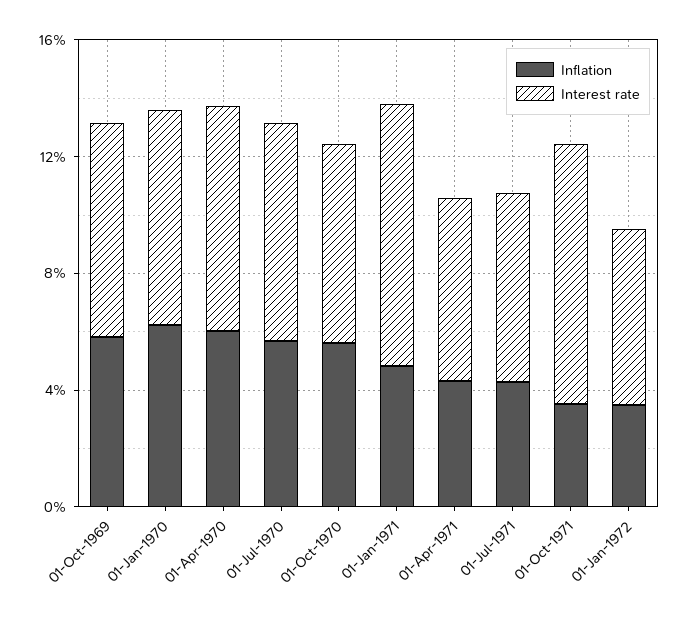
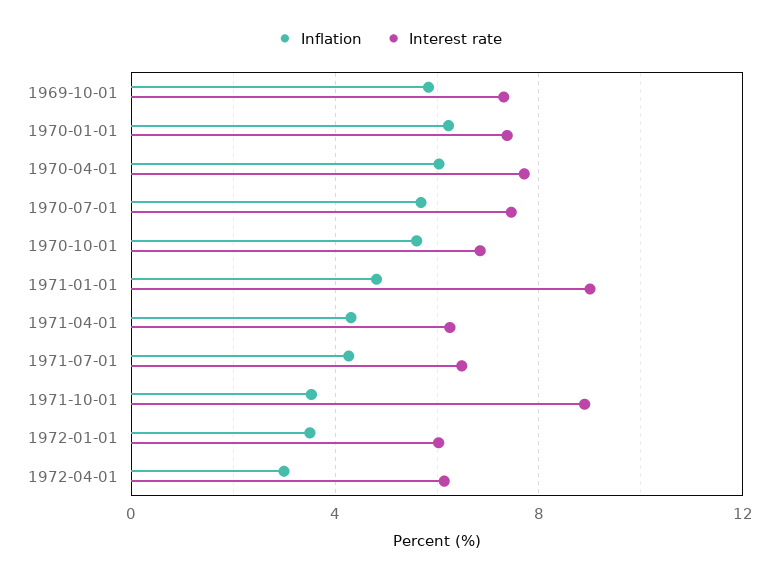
Inflation, 1972-04-01: none -> 3
Interest rate, 1972-04-01: none -> 6

